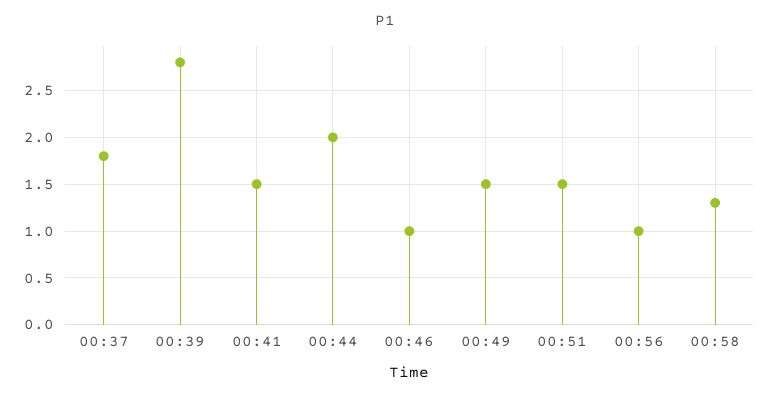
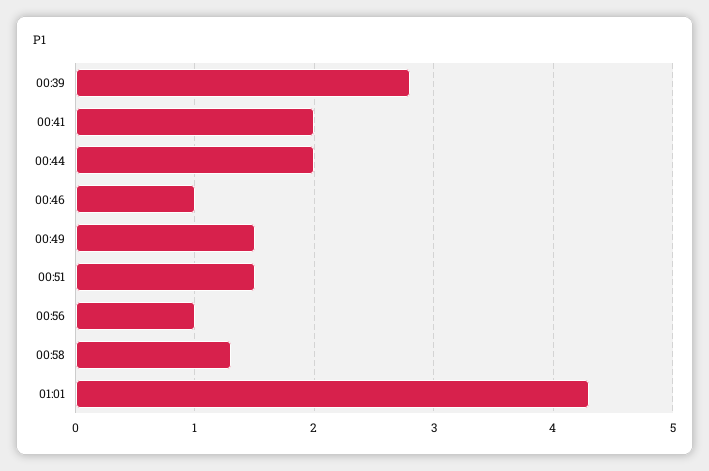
00:37: 1.8 -> none
00:41: 1.5 -> 2
01:01: none -> 4.3

